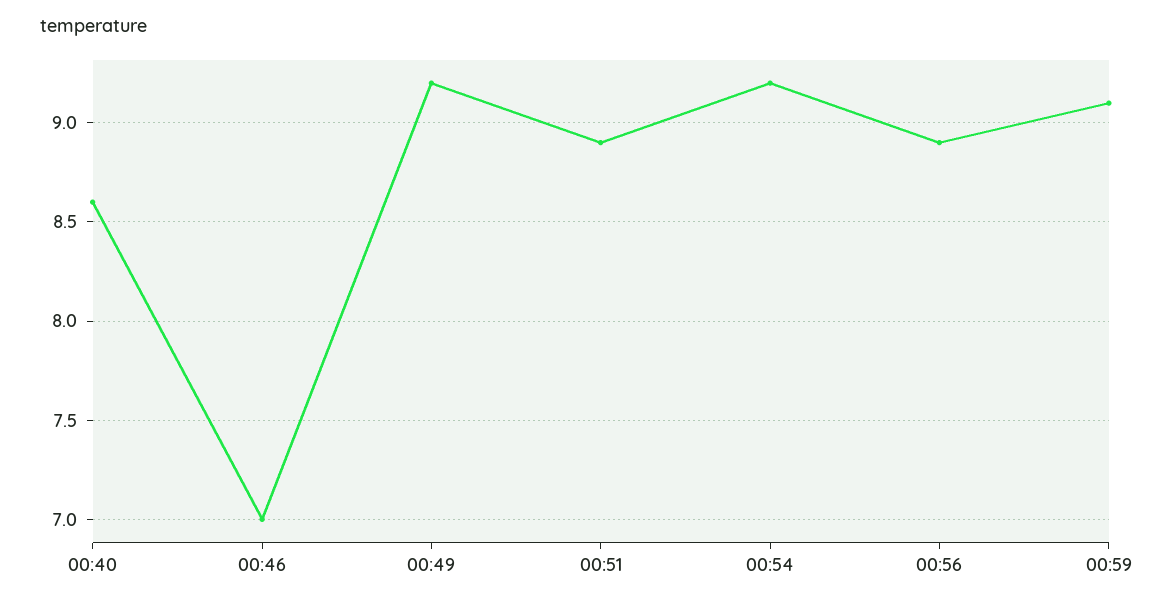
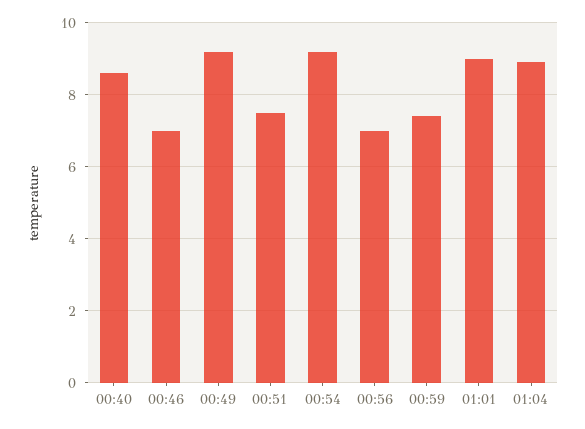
00:51: 8.9 -> 7.5
00:56: 8.9 -> 7
00:59: 9.1 -> 7.5
01:01: none -> 9
01:04: none -> 9

